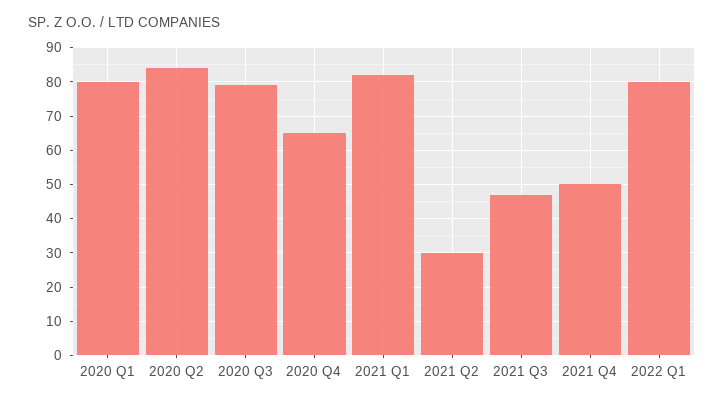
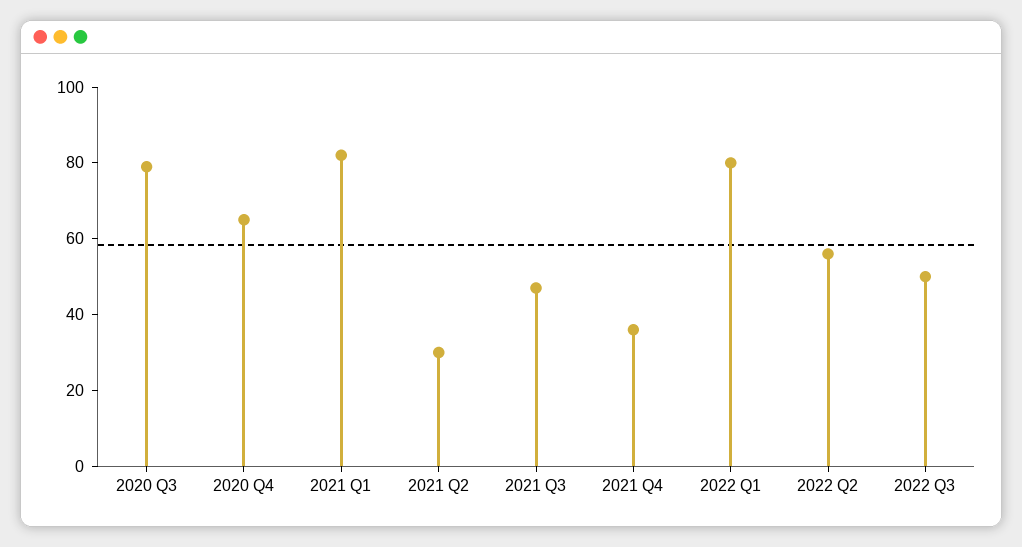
2020 Q1: 80 -> none
2020 Q2: 85 -> none
2021 Q4: 50 -> 35
2022 Q2: none -> 55
2022 Q3: none -> 50

